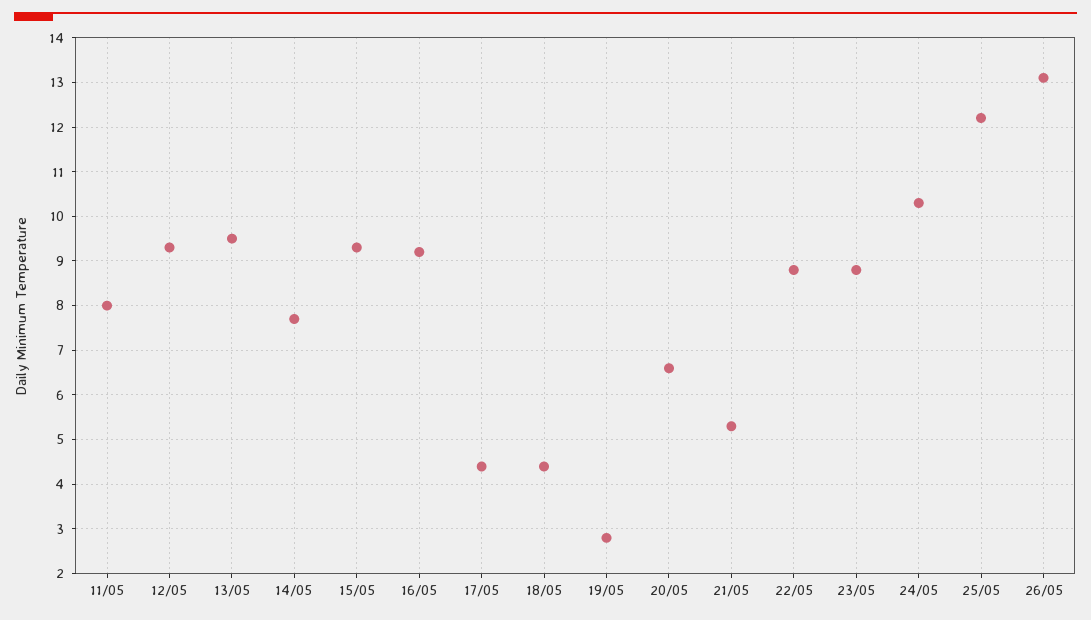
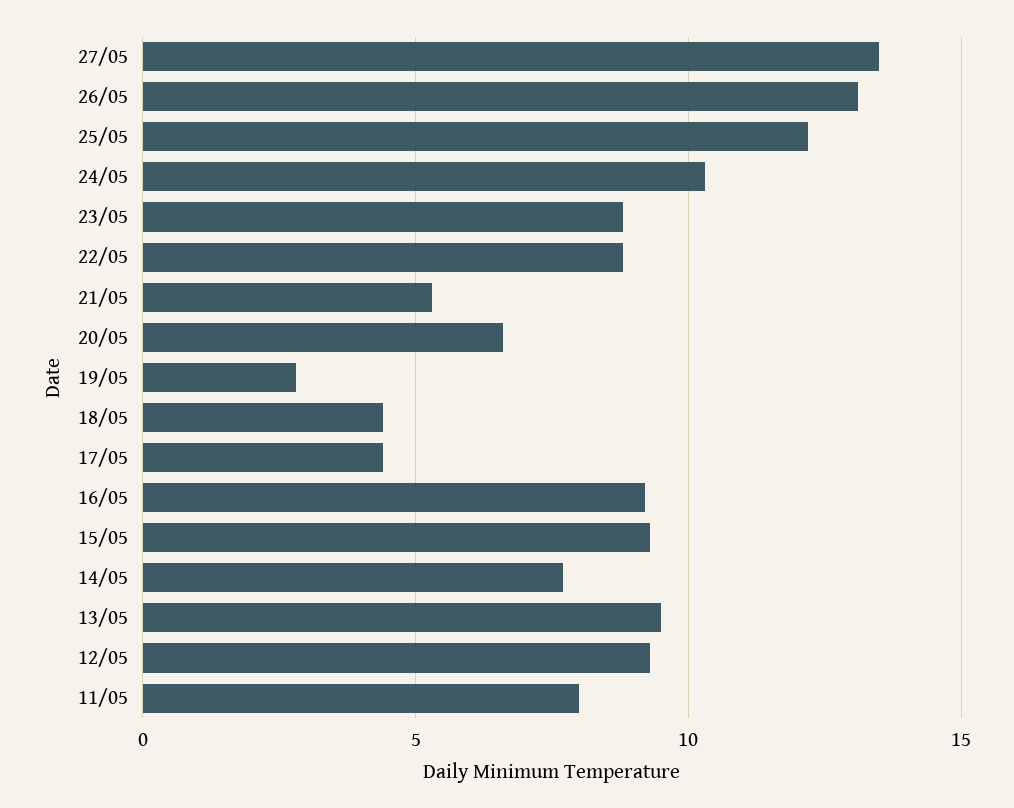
27/05: none -> 13.5

